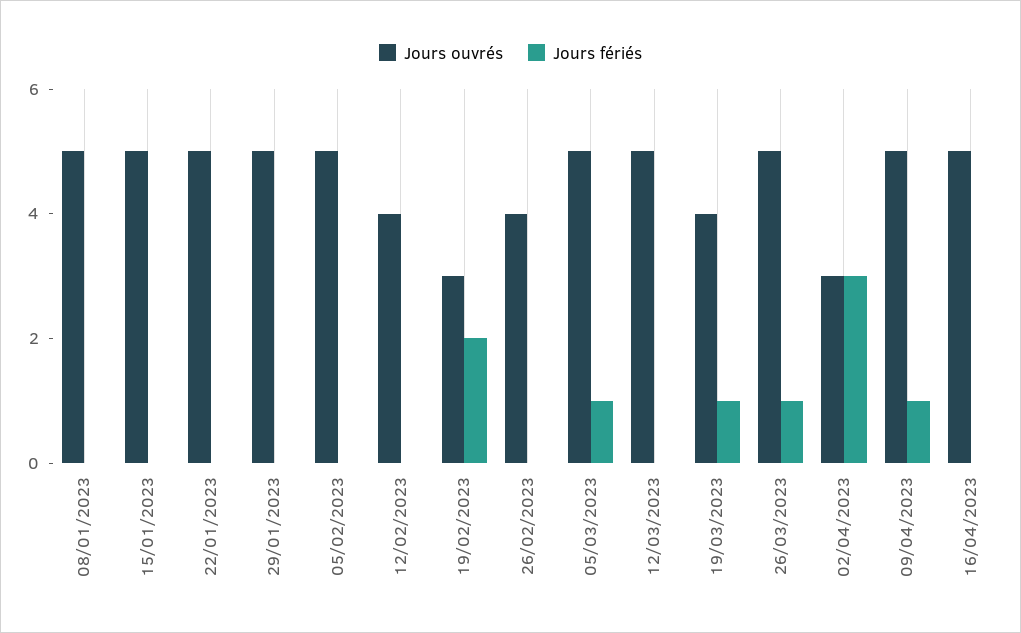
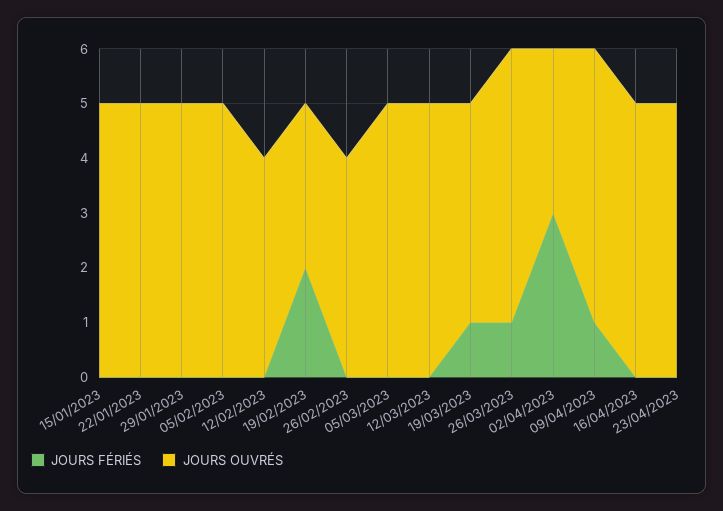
Jours ouvrés, 08/01/2023: 5 -> none
Jours fériés, 08/01/2023: 0 -> none
Jours fériés, 05/03/2023: 1 -> 0
Jours fériés, 23/04/2023: none -> 0
Jours ouvrés, 23/04/2023: none -> 5

